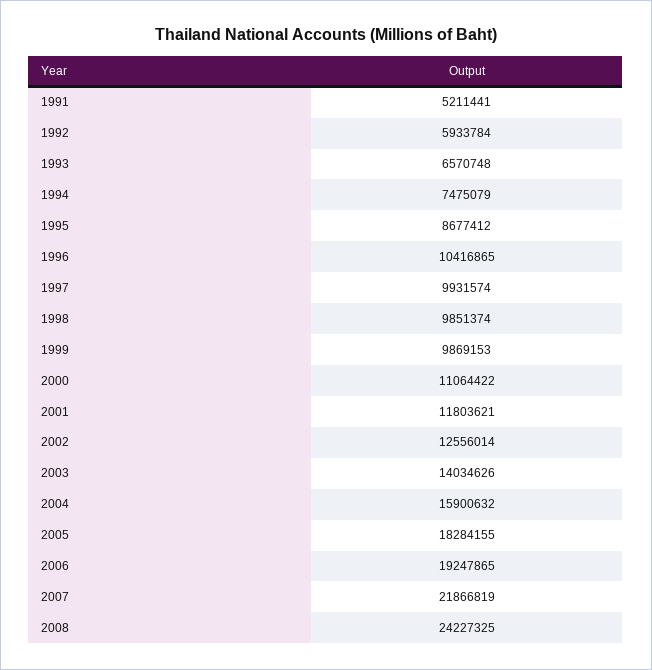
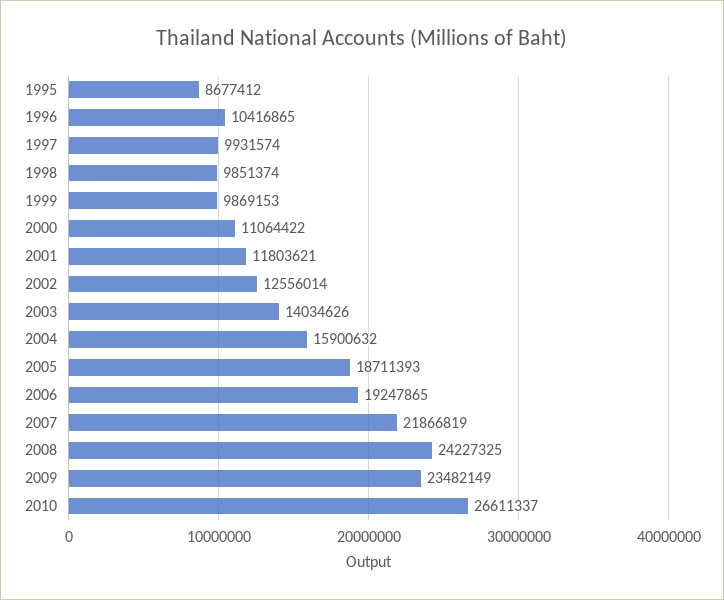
1991: 5211441 -> none
1992: 5933784 -> none
1993: 6570748 -> none
1994: 7475079 -> none
2005: 18284155 -> 18711393
2009: none -> 23482149
2010: none -> 26611337

